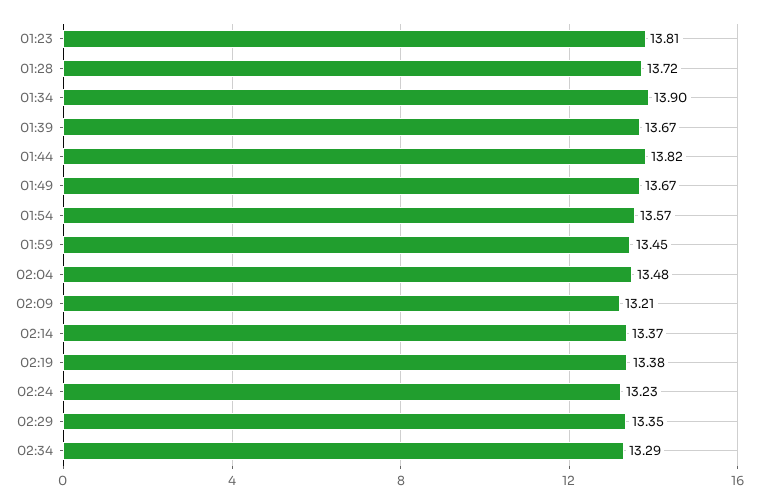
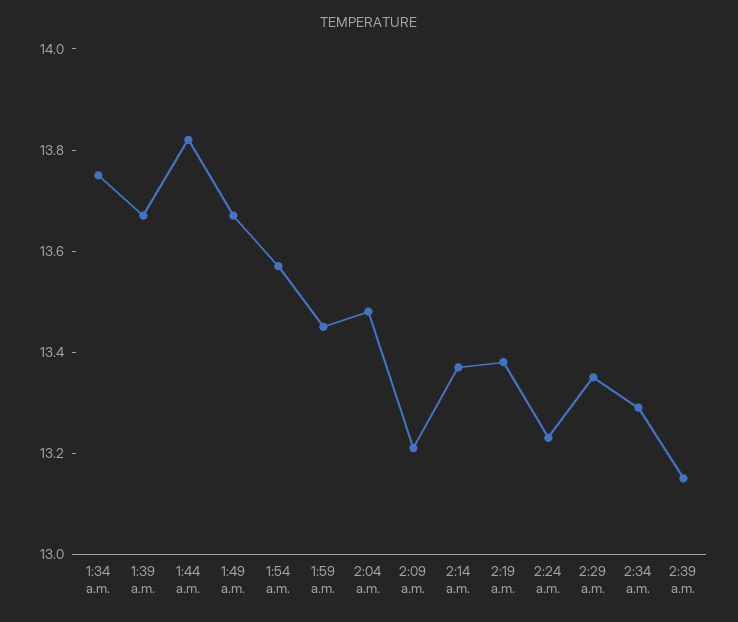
01:23: 13.81 -> none
01:28: 13.72 -> none
01:34: 13.9 -> 13.75
2:39 a.m.: none -> 13.15

